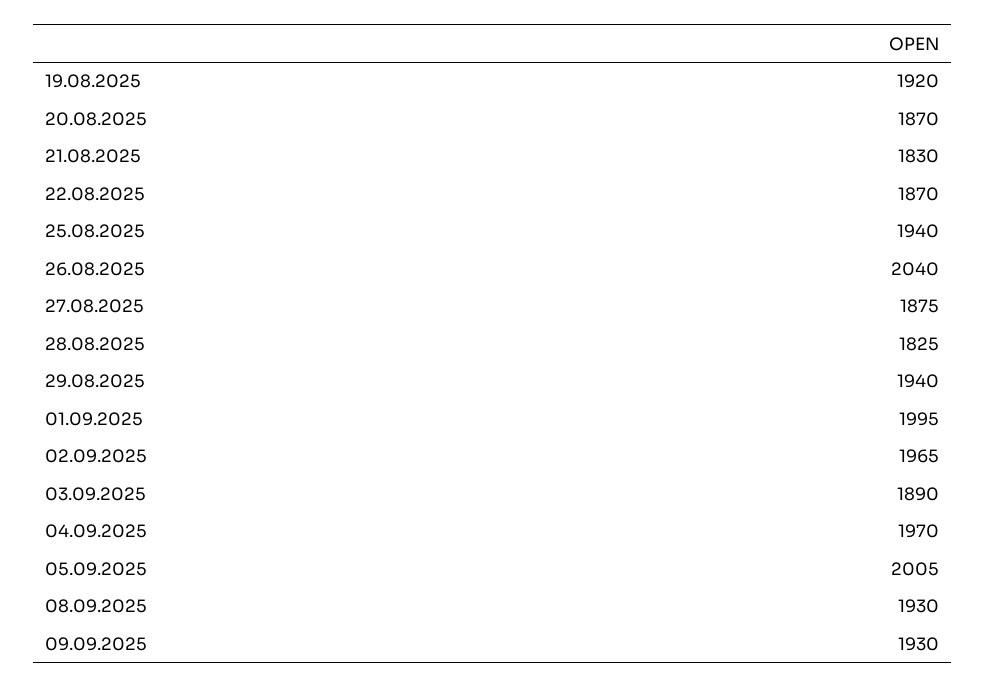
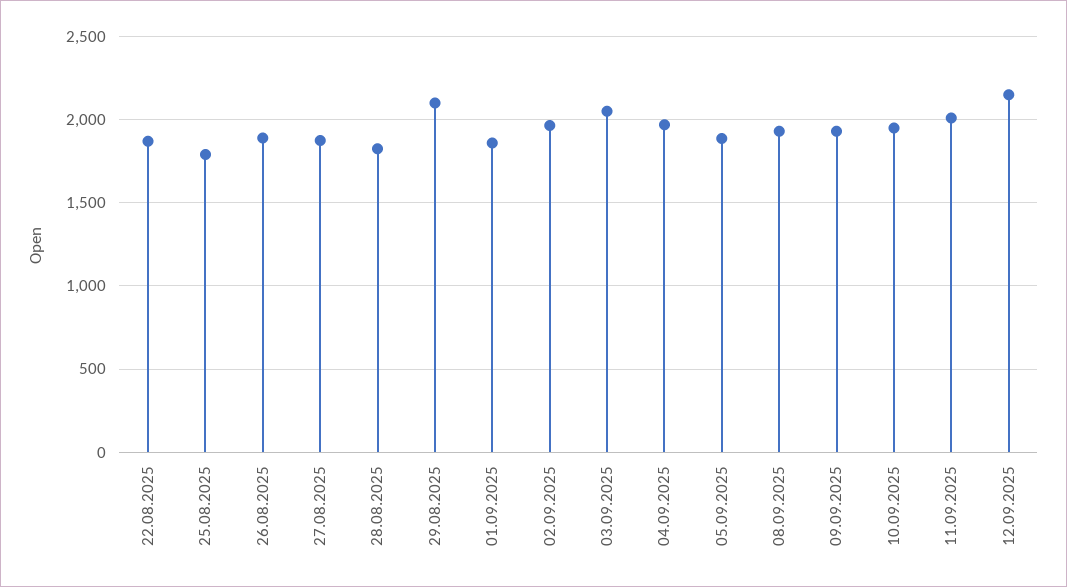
19.08.2025: 1920 -> none
20.08.2025: 1870 -> none
21.08.2025: 1830 -> none
25.08.2025: 1940 -> 1800
26.08.2025: 2040 -> 1900
29.08.2025: 1940 -> 2100
01.09.2025: 1995 -> 1850
03.09.2025: 1890 -> 2050
05.09.2025: 2005 -> 1900
10.09.2025: none -> 1950
11.09.2025: none -> 2000
12.09.2025: none -> 2150

